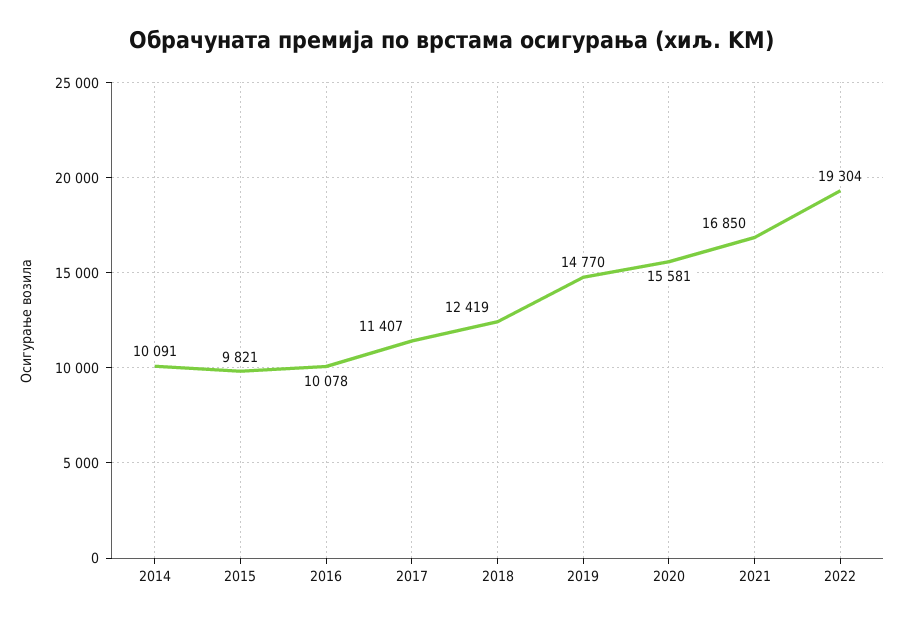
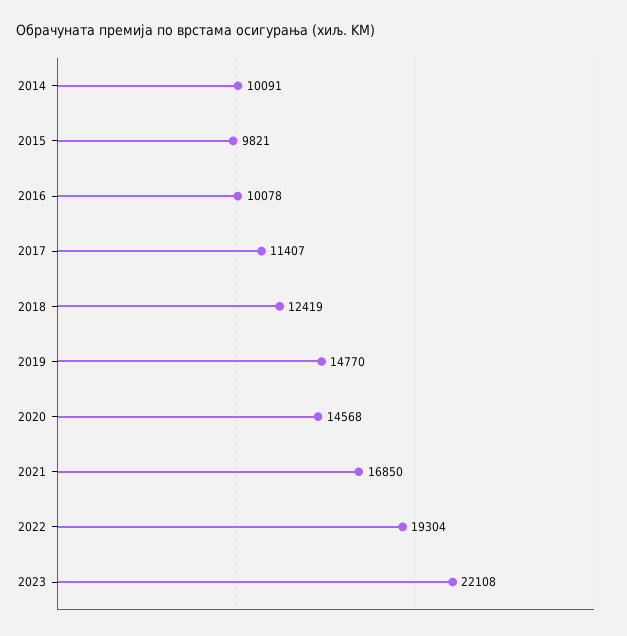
2020: 15581 -> 14568
2023: none -> 22108

